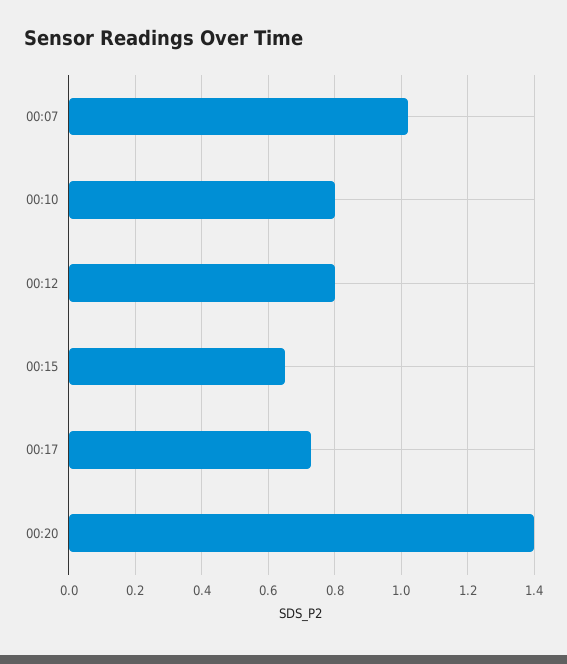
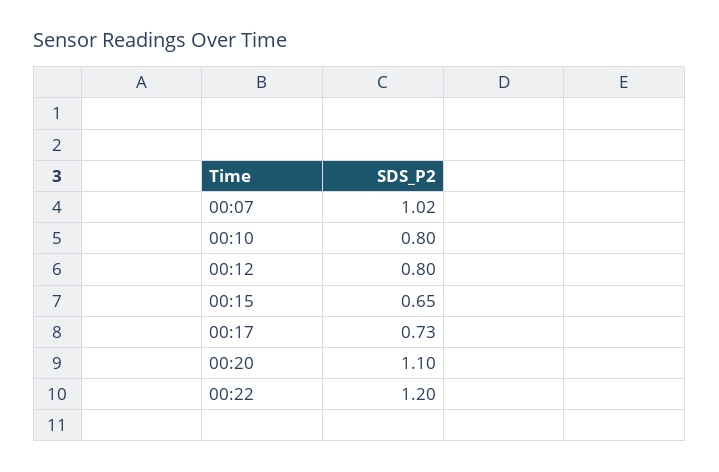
00:20: 1.4 -> 1.1
00:22: none -> 1.2

